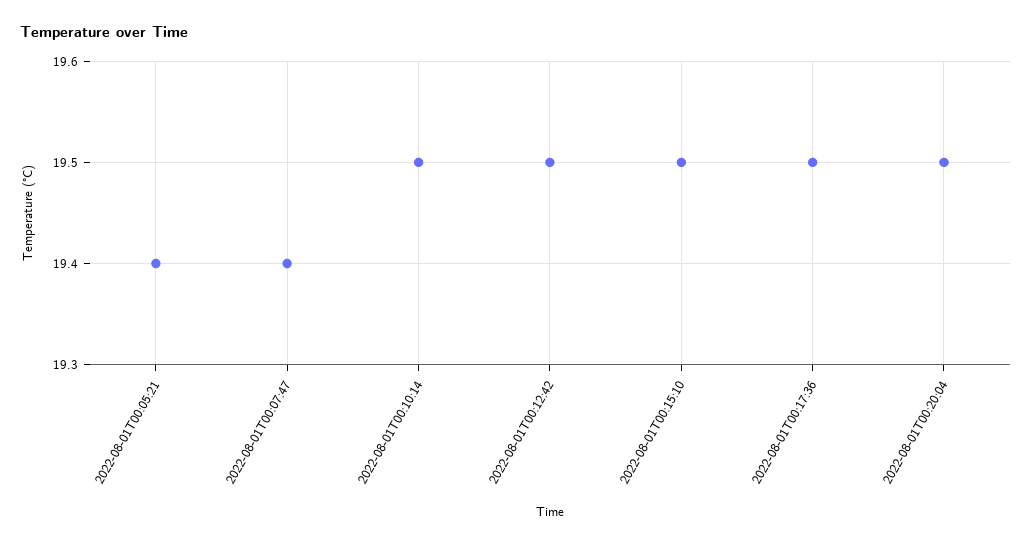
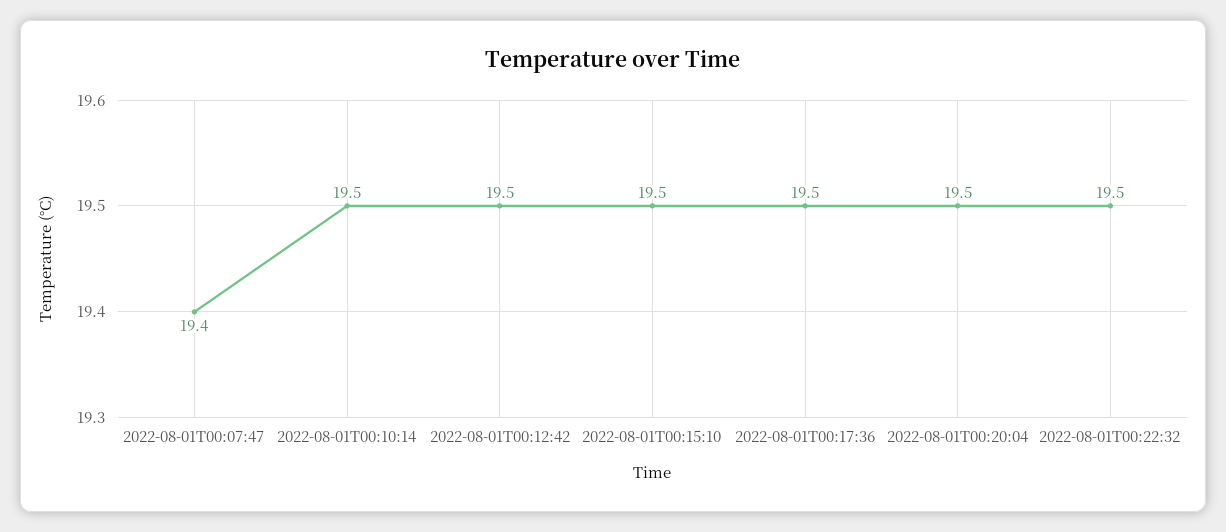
2022-08-01T00:05:21: 19.4 -> none
2022-08-01T00:22:32: none -> 19.5

